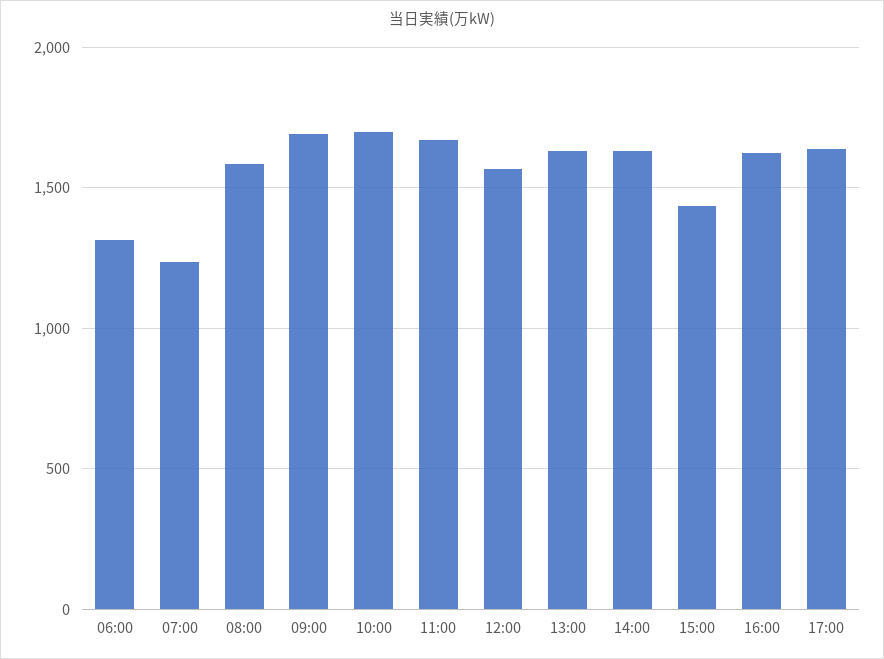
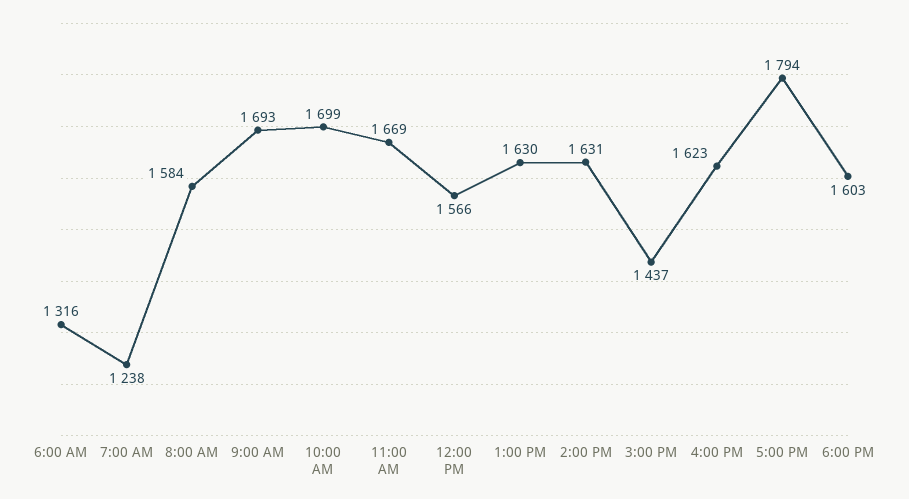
17:00: 1650 -> 1794
6:00 PM: none -> 1603

